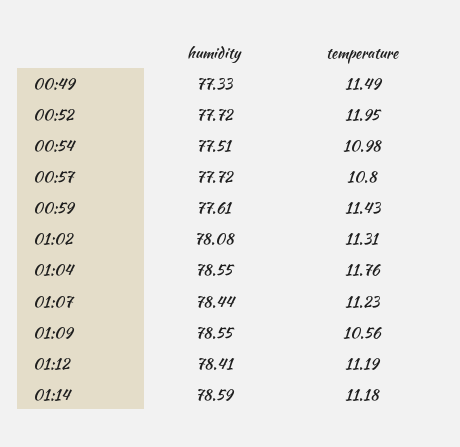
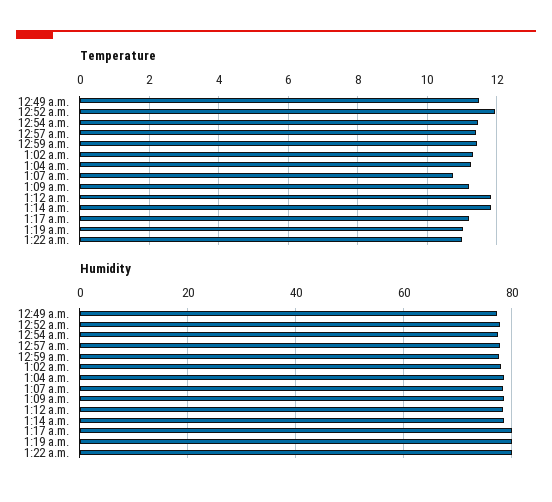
temperature, 00:54: 10.98 -> 11.4
temperature, 00:57: 10.8 -> 11.4
temperature, 01:04: 11.76 -> 11.2
temperature, 01:07: 11.23 -> 10.8
temperature, 01:09: 10.56 -> 11.2
temperature, 01:12: 11.19 -> 11.8
temperature, 01:14: 11.18 -> 11.8
temperature, 1:17 a.m.: none -> 11.2
temperature, 1:19 a.m.: none -> 11
temperature, 1:22 a.m.: none -> 11
humidity, 1:17 a.m.: none -> 80
humidity, 1:19 a.m.: none -> 80
humidity, 1:22 a.m.: none -> 80

